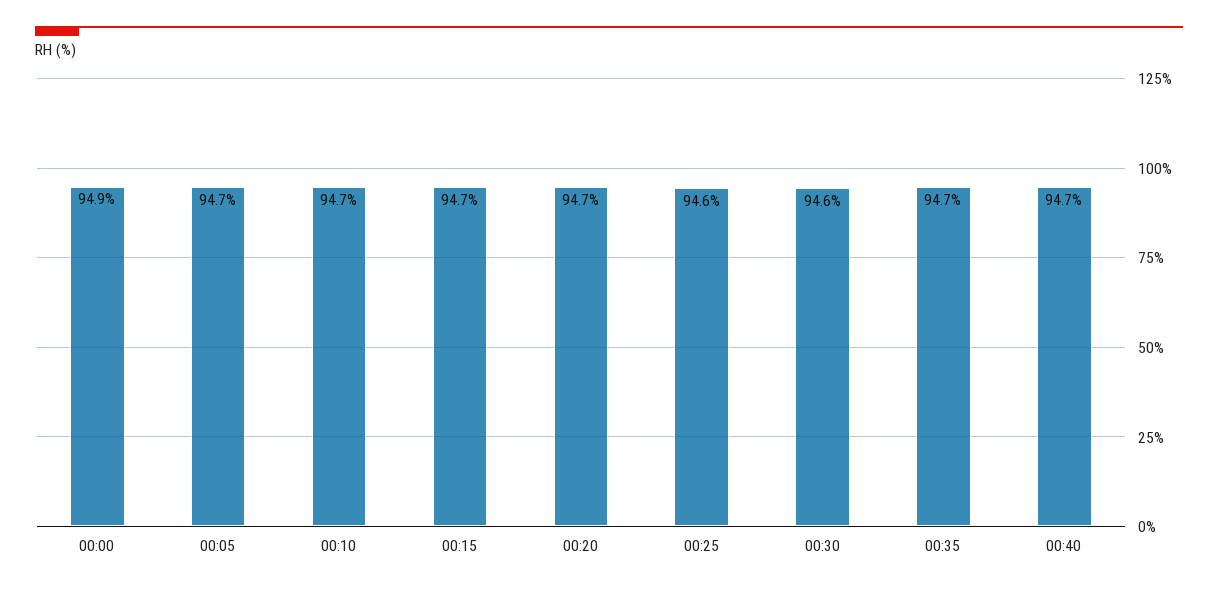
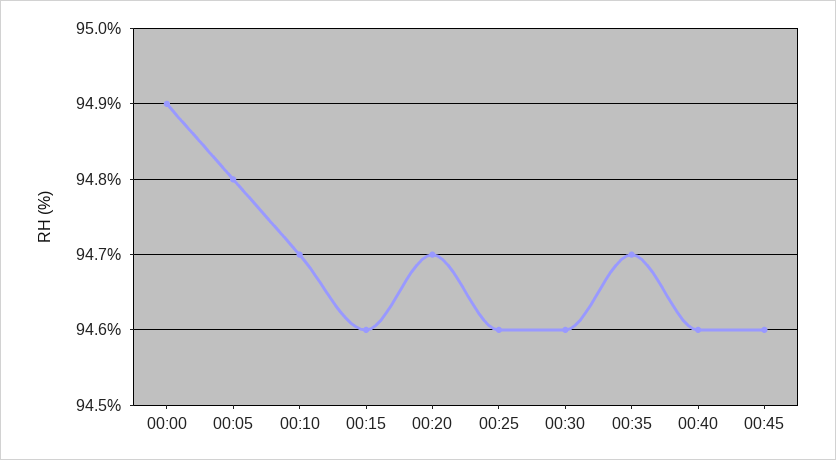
00:05: 94.7 -> 94.8
00:15: 94.7 -> 94.6
00:40: 94.7 -> 94.6
00:45: none -> 94.6

